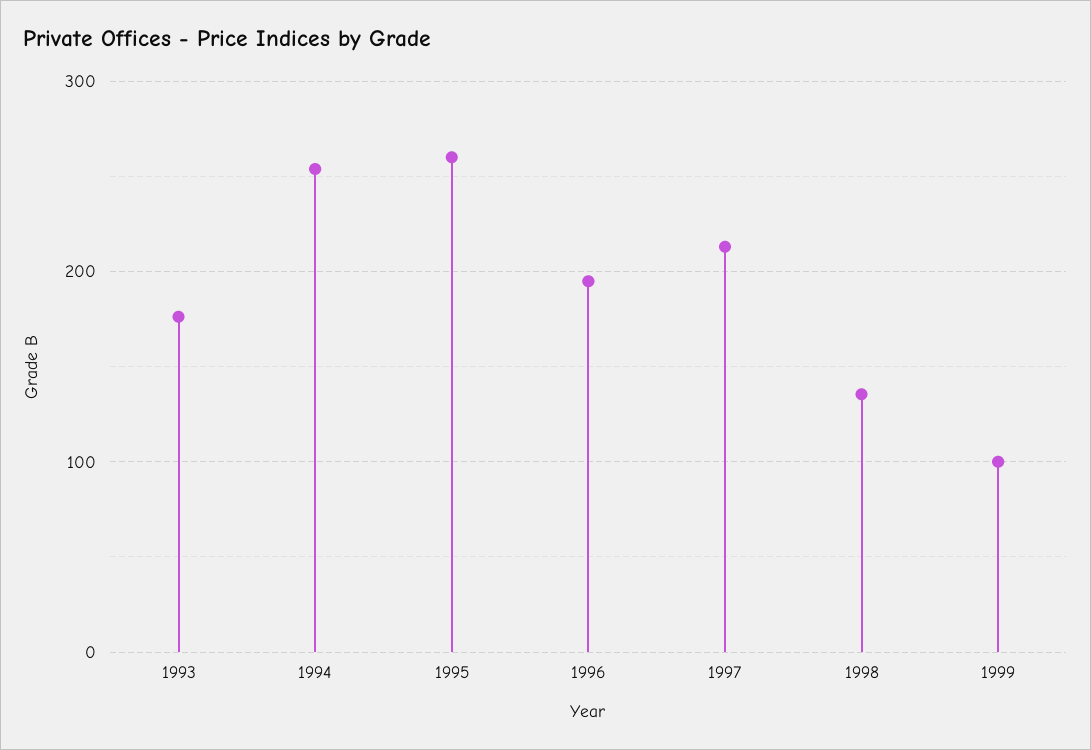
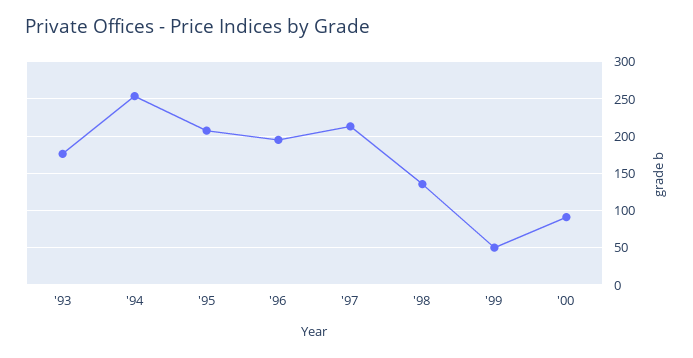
1995: 260 -> 210
1999: 100 -> 50
'00: none -> 90

